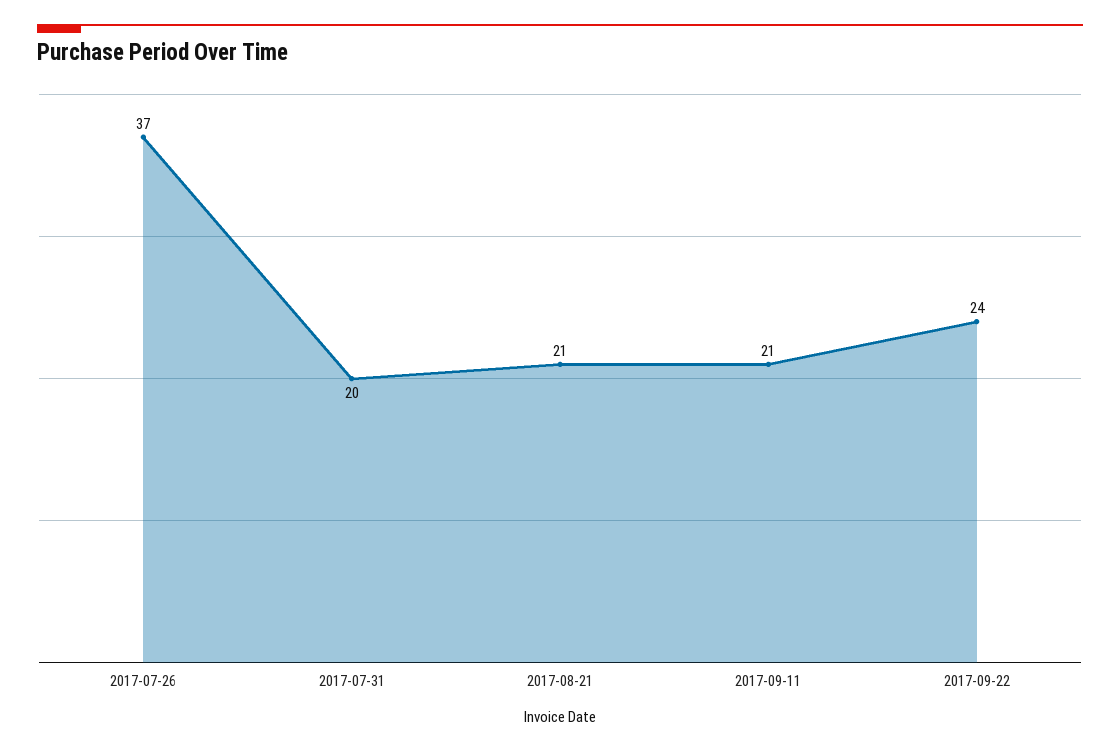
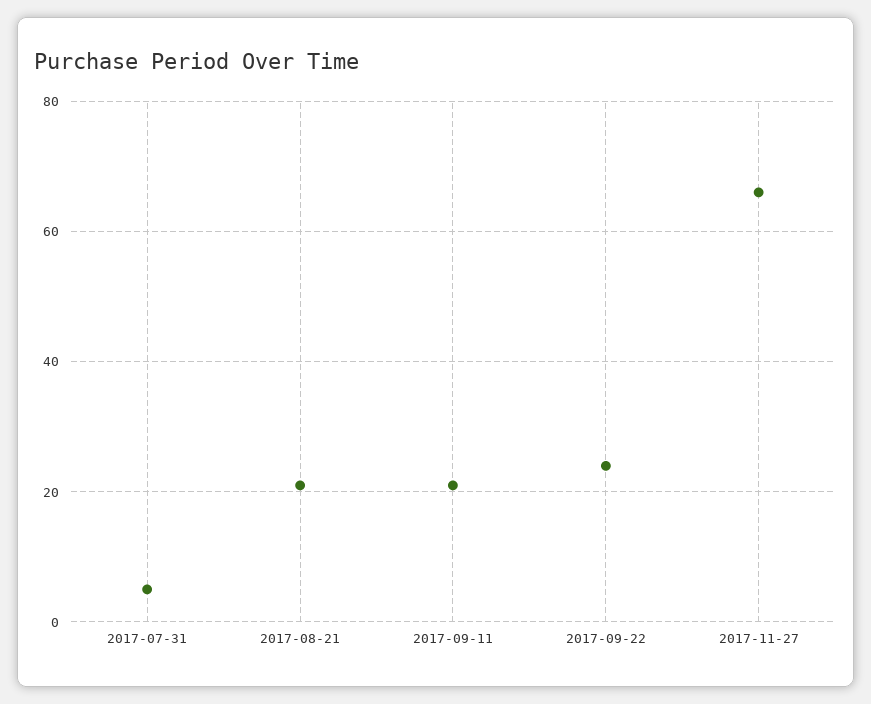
2017-07-26: 37 -> none
2017-07-31: 20 -> 5
2017-11-27: none -> 65

